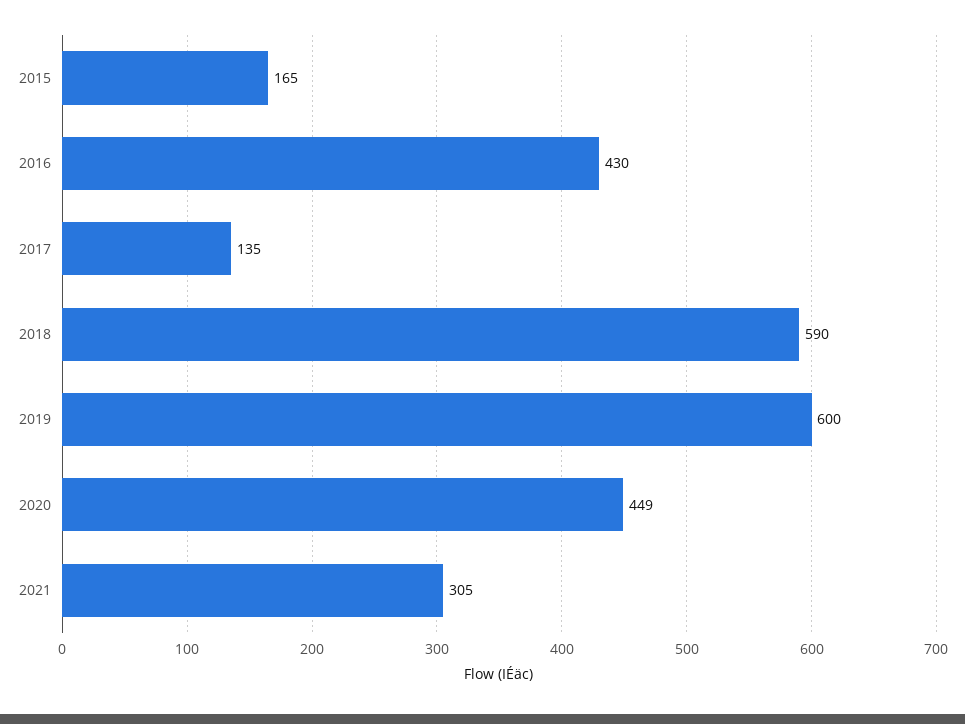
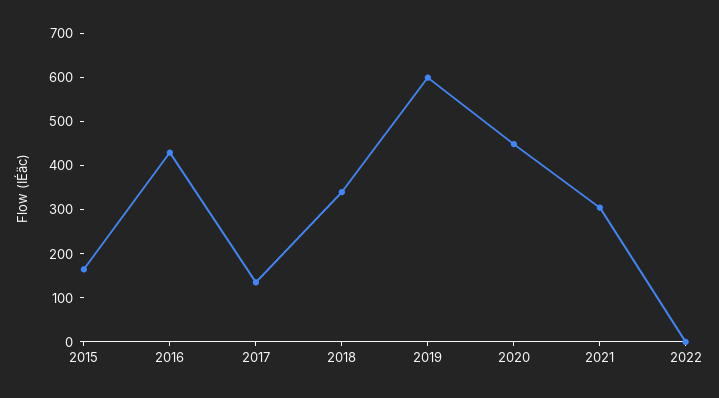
2018: 590 -> 340
2022: none -> 0

